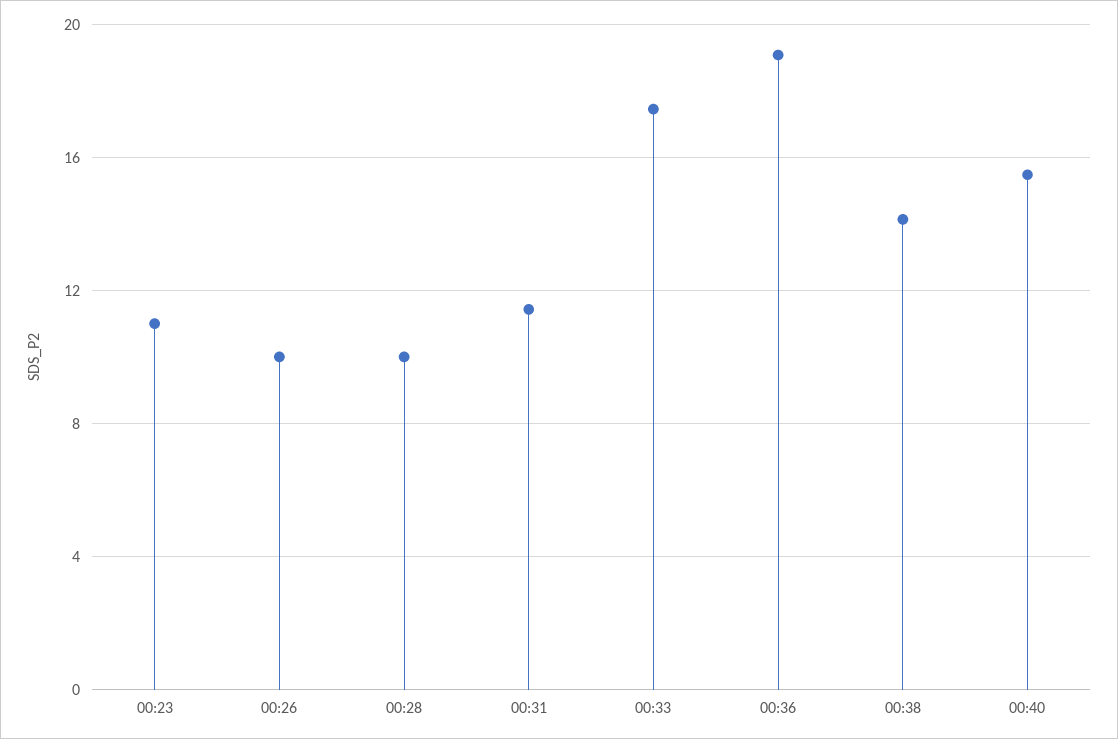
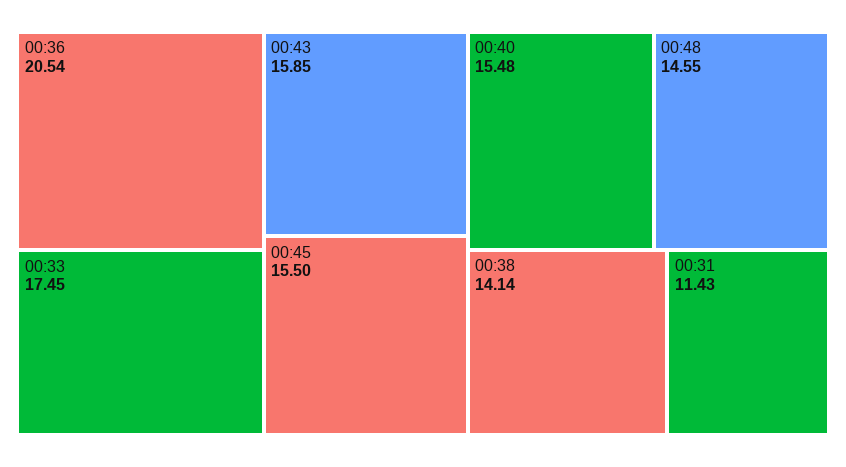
00:23: 11 -> none
00:26: 10 -> none
00:28: 10 -> none
00:36: 19 -> 20.54
00:43: none -> 15.85
00:45: none -> 15.5
00:48: none -> 14.55

